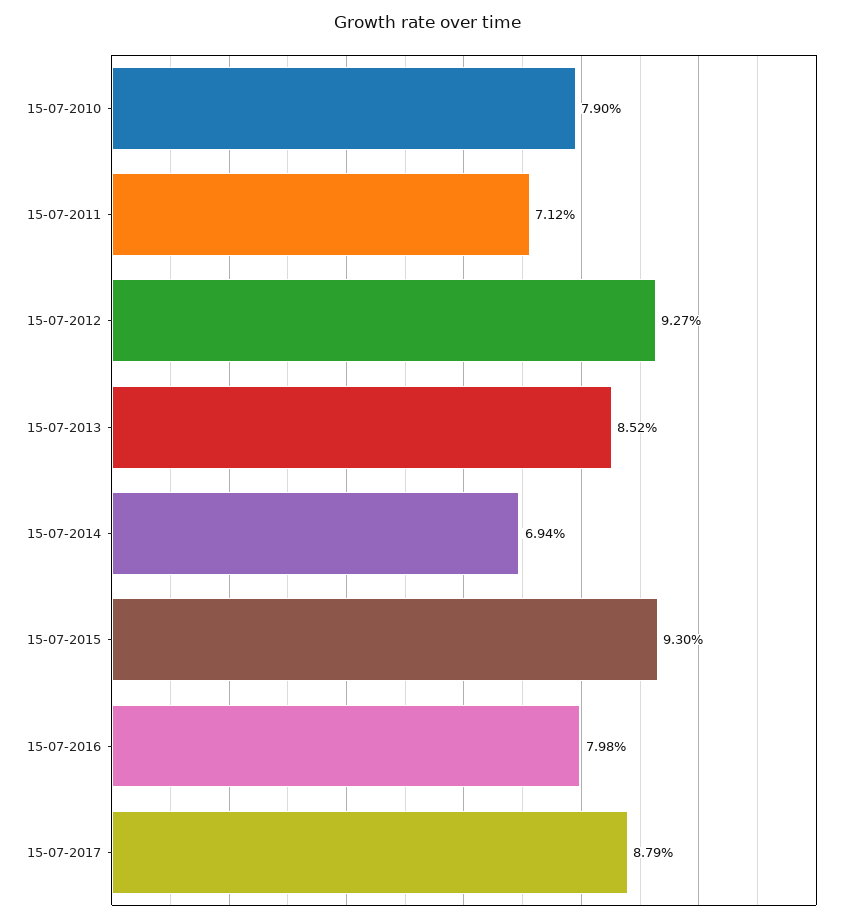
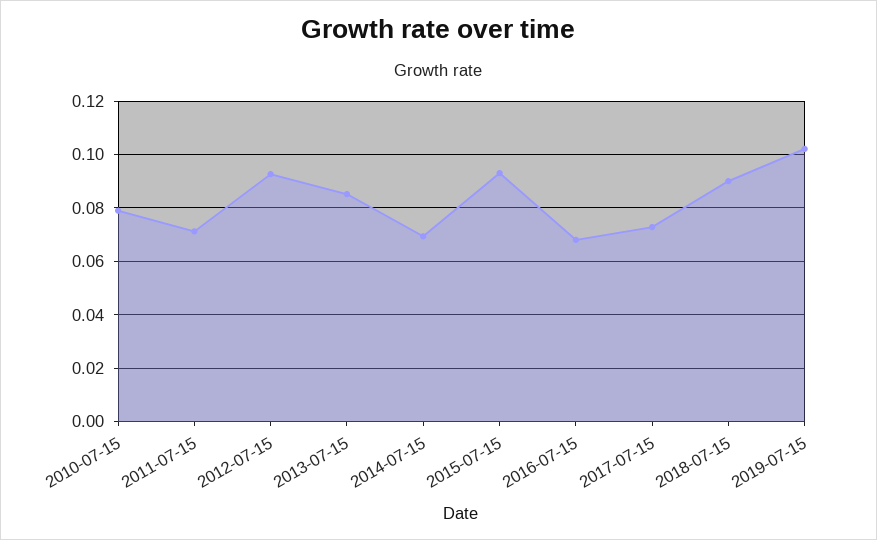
15-07-2016: 0.0798 -> 0.0675
15-07-2017: 0.0879 -> 0.0725
2018-07-15: none -> 0.09
2019-07-15: none -> 0.1025

